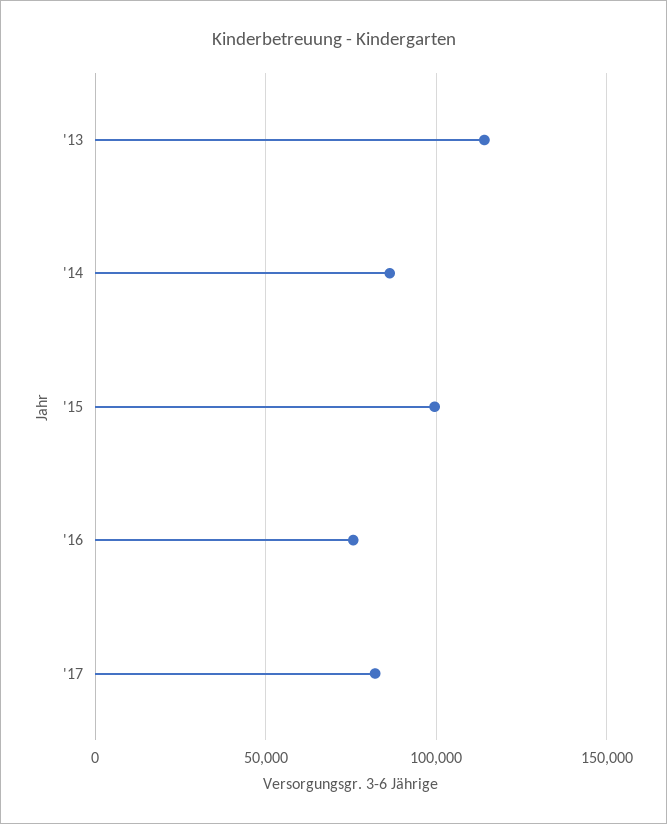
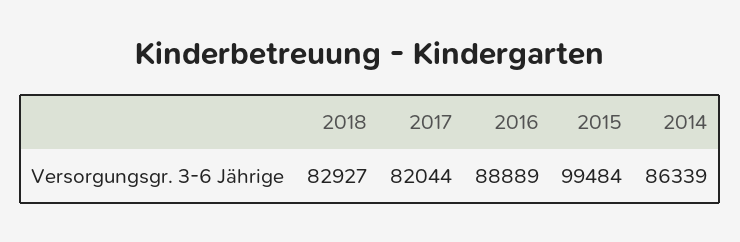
'13: 115000 -> none
'16: 75000 -> 88889
2018: none -> 82927

